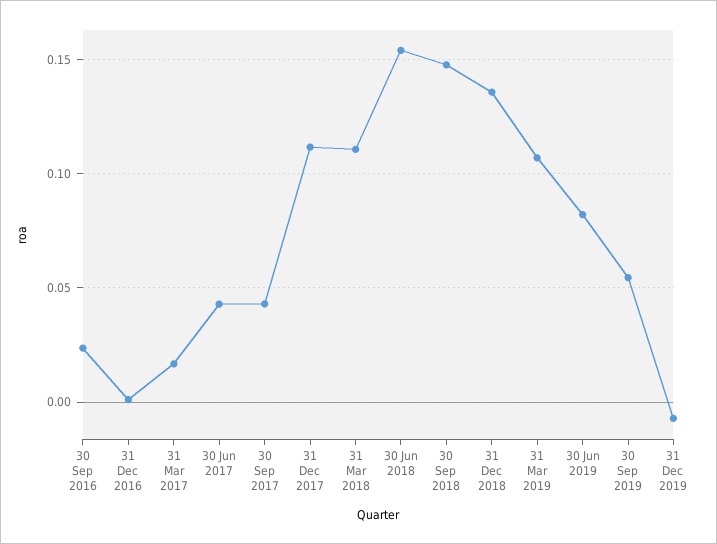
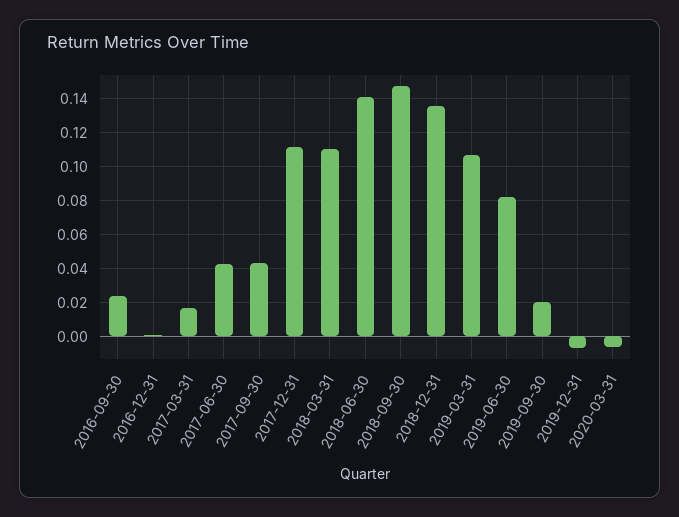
30 Jun 2018: 0.155 -> 0.14
30 Sep 2019: 0.055 -> 0.02
2020-03-31: none -> -0.005

